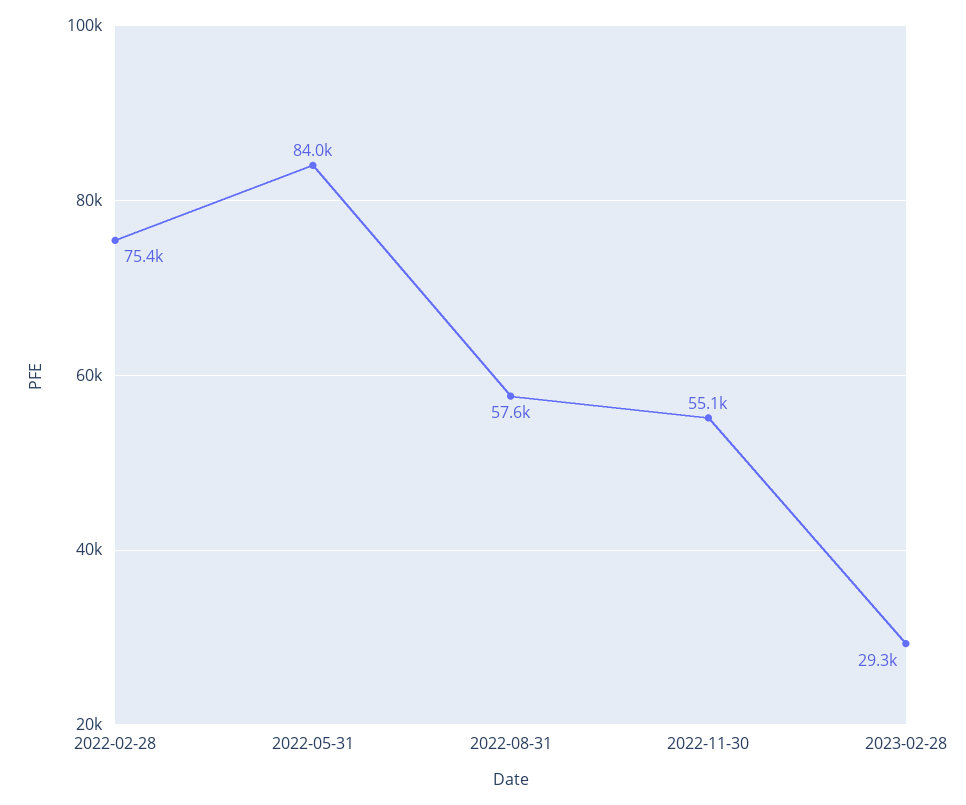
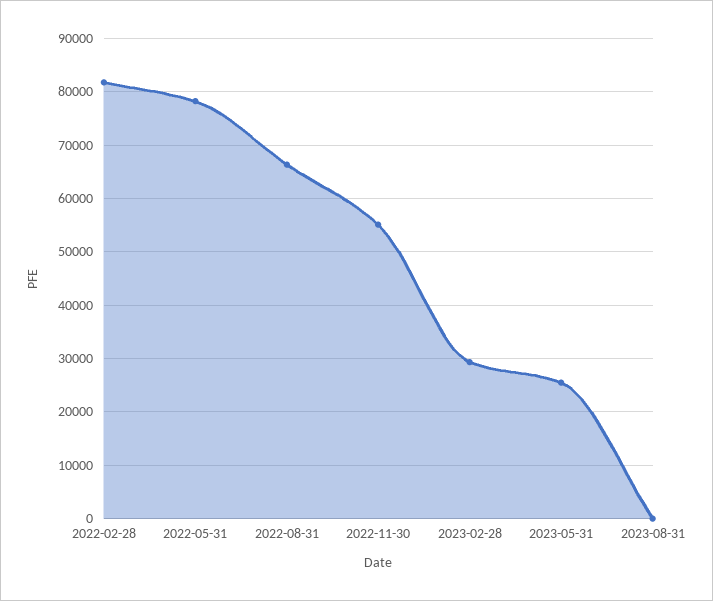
2022-02-28: 75400 -> 82000
2022-05-31: 84000 -> 78000
2022-08-31: 57600 -> 66000
2023-05-31: none -> 26000
2023-08-31: none -> 0

